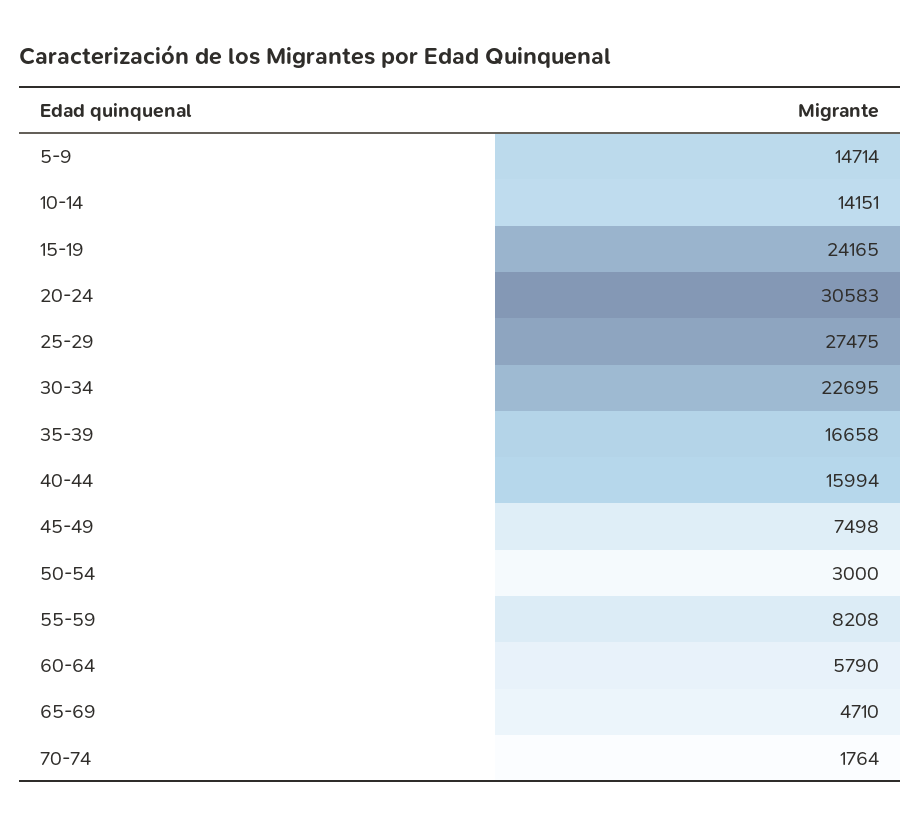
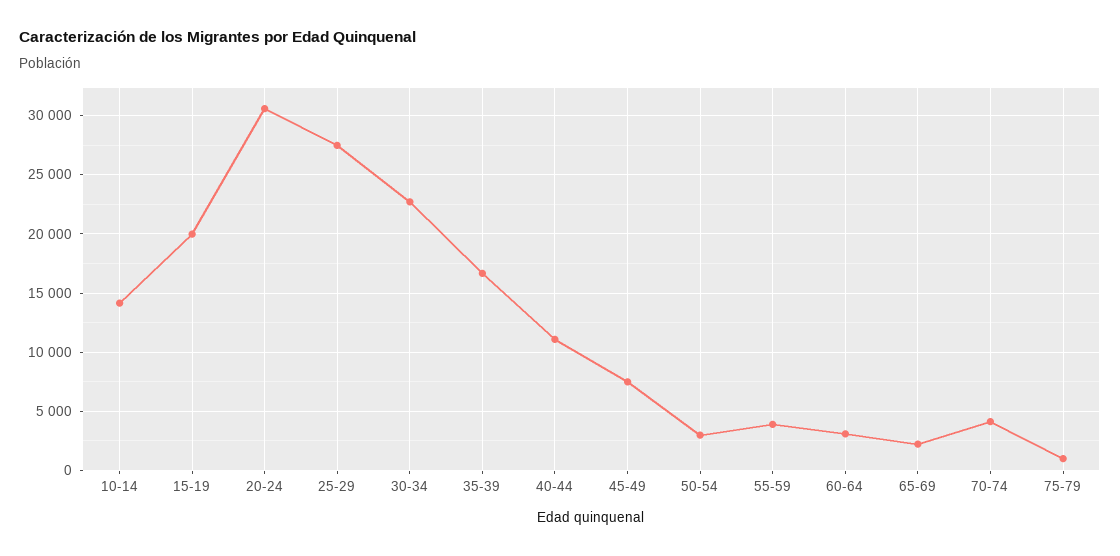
5-9: 14714 -> none
15-19: 24165 -> 20000
40-44: 15994 -> 11000
55-59: 8208 -> 4000
60-64: 5790 -> 3000
65-69: 4710 -> 2000
70-74: 1764 -> 4000
75-79: none -> 1000

